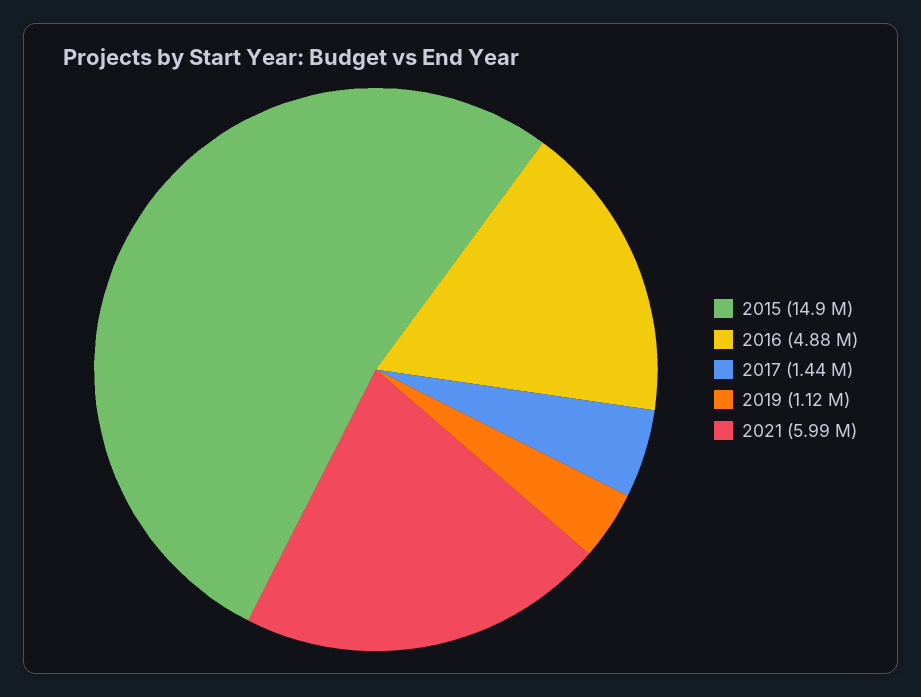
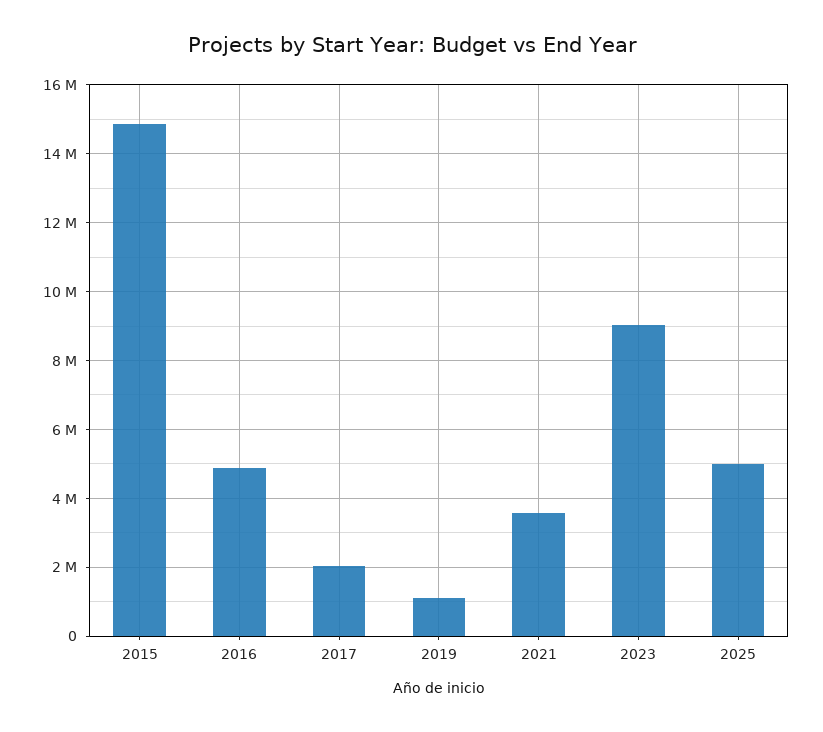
2017: 1440000 -> 2000000
2021: 5990000 -> 3600000
2023: none -> 9000000
2025: none -> 5000000

